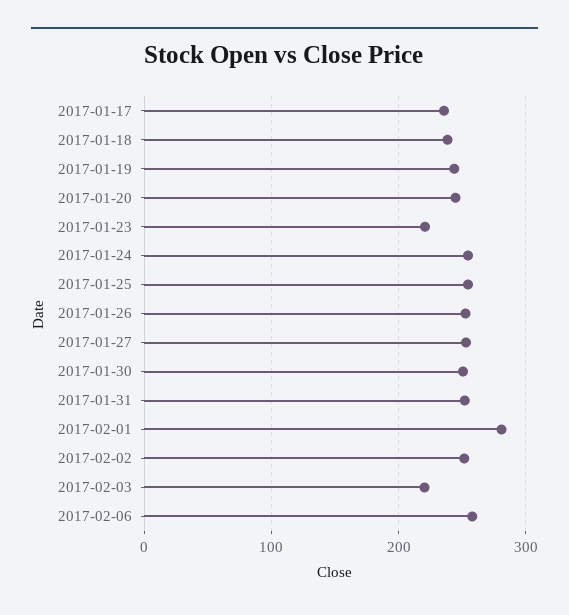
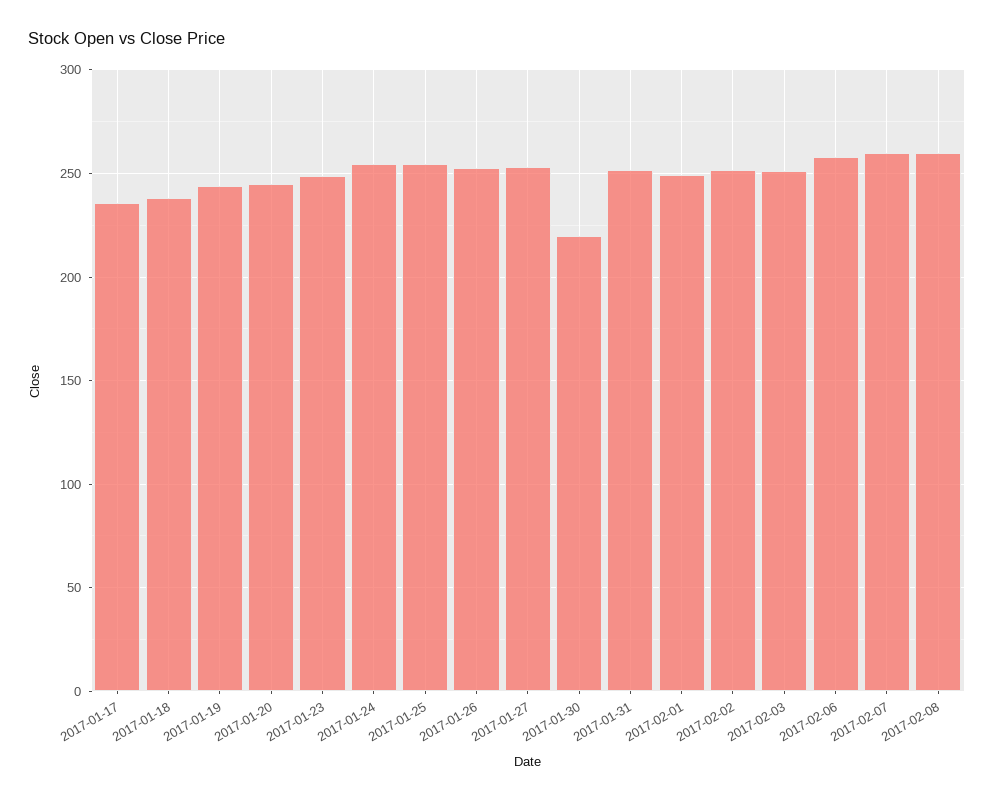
2017-01-23: 220 -> 250
2017-01-30: 250 -> 220
2017-02-01: 280 -> 250
2017-02-03: 220 -> 250
2017-02-07: none -> 260
2017-02-08: none -> 260

